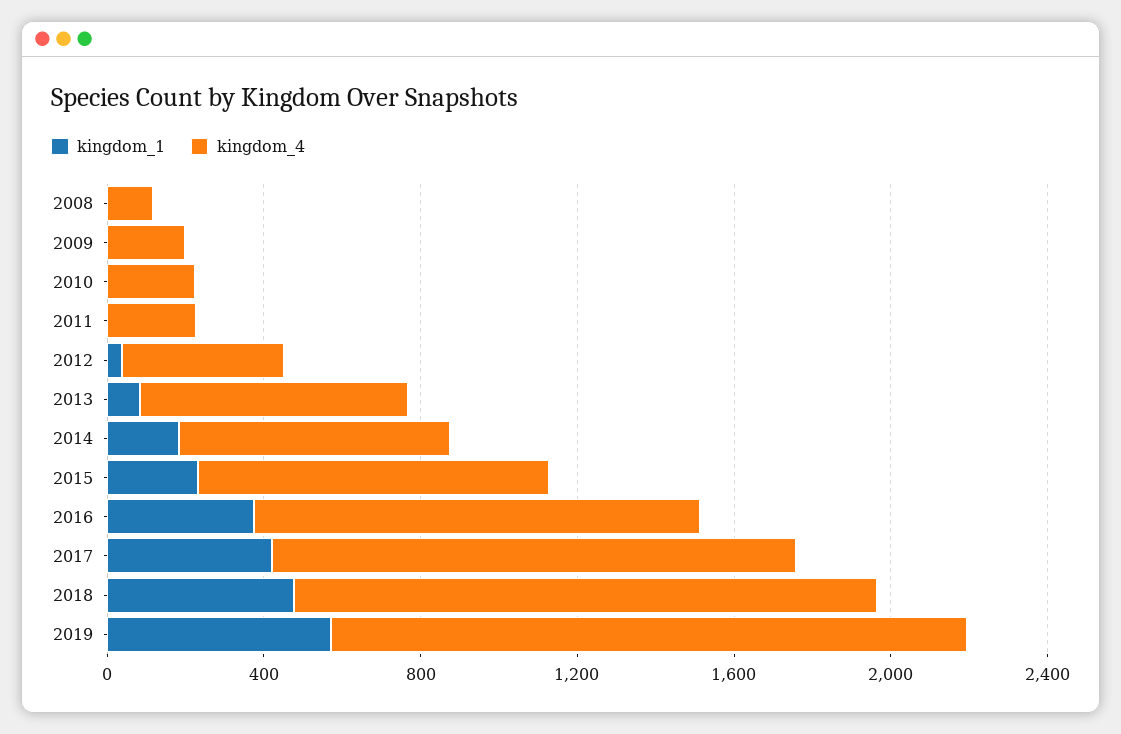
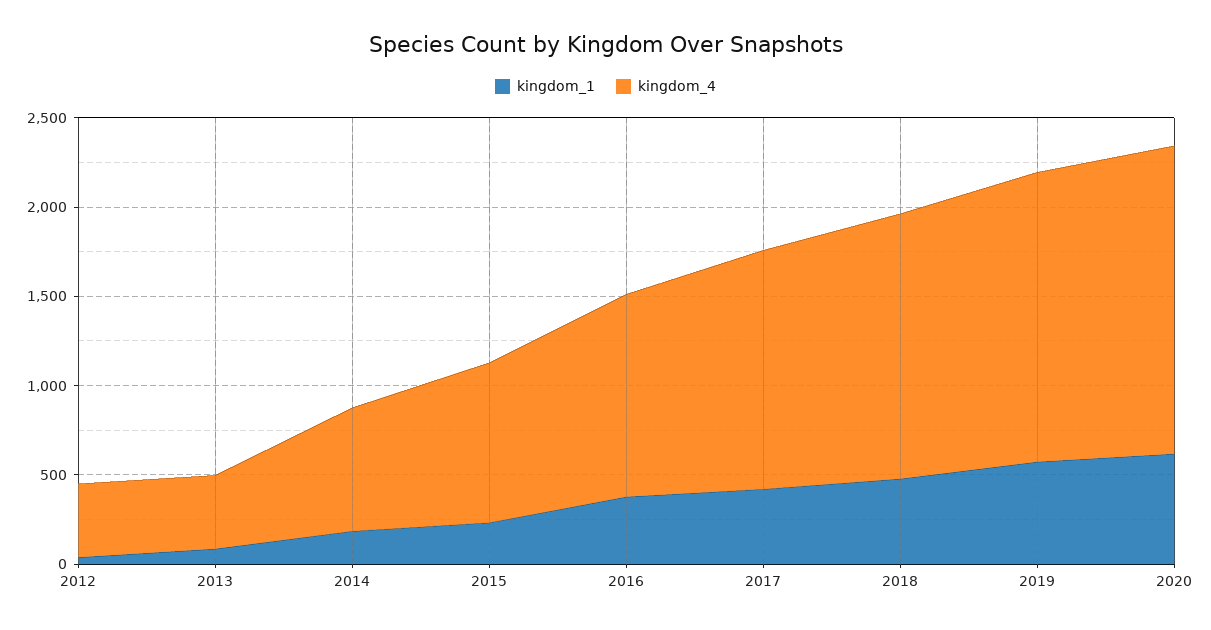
kingdom_1, 2008: 0 -> none
kingdom_4, 2008: 100 -> none
kingdom_1, 2009: 0 -> none
kingdom_4, 2009: 200 -> none
kingdom_1, 2010: 0 -> none
kingdom_4, 2010: 200 -> none
kingdom_1, 2011: 0 -> none
kingdom_4, 2011: 200 -> none
kingdom_4, 2013: 700 -> 400
kingdom_1, 2020: none -> 600
kingdom_4, 2020: none -> 1700

